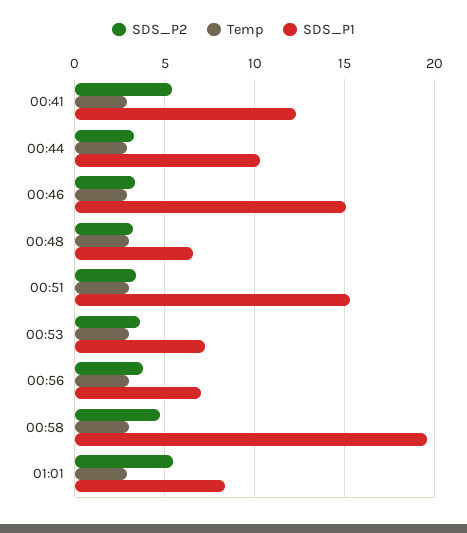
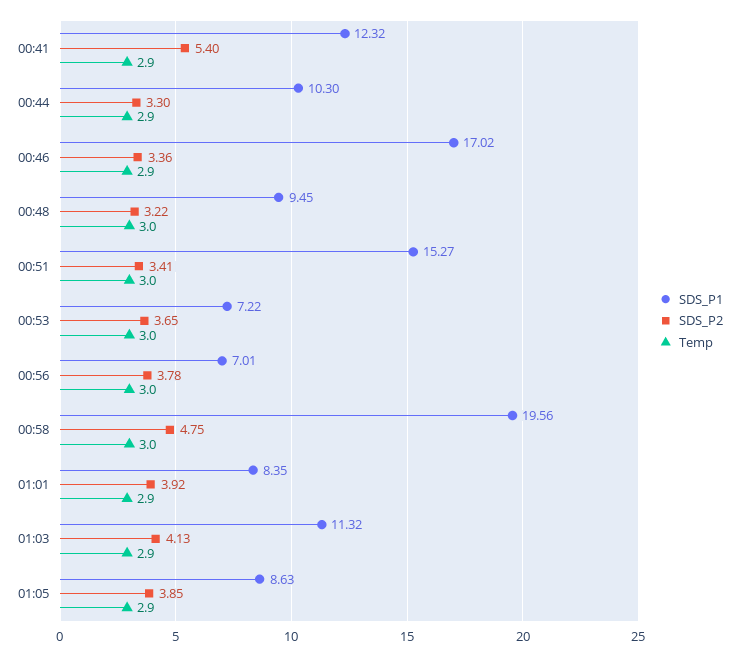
SDS_P1, 00:46: 15 -> 17.02
SDS_P1, 00:48: 6.5 -> 9.45
SDS_P2, 01:01: 5.5 -> 3.92
SDS_P1, 01:03: none -> 11.32
SDS_P2, 01:03: none -> 4.13
Temp, 01:03: none -> 2.9
SDS_P1, 01:05: none -> 8.63
SDS_P2, 01:05: none -> 3.85
Temp, 01:05: none -> 2.9

